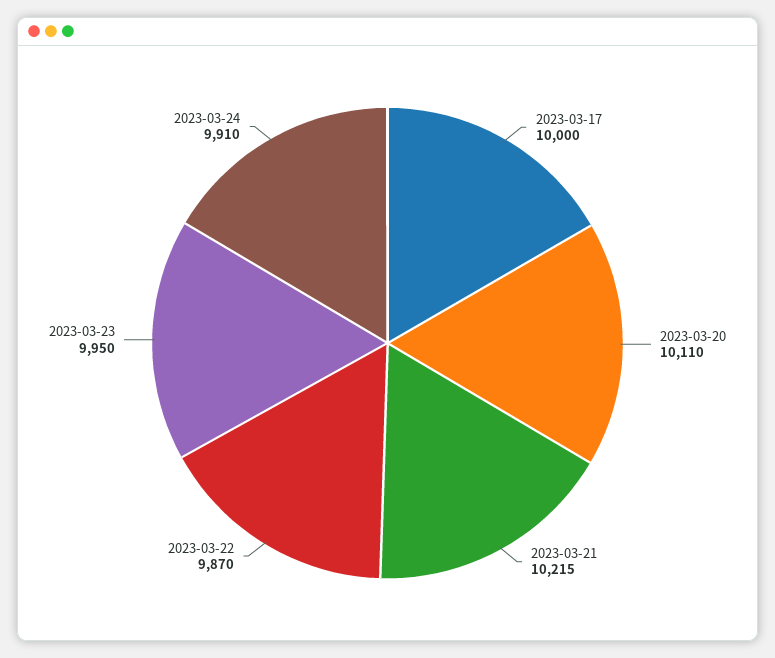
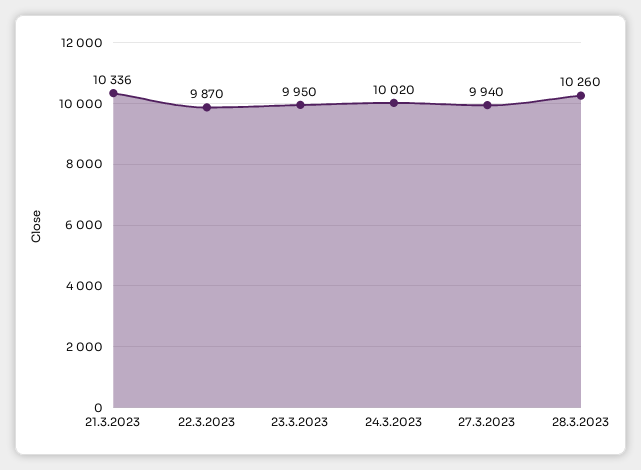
2023-03-17: 10000 -> none
2023-03-20: 10110 -> none
2023-03-21: 10215 -> 10336
2023-03-24: 9910 -> 10020
27.3.2023: none -> 9940
28.3.2023: none -> 10260

